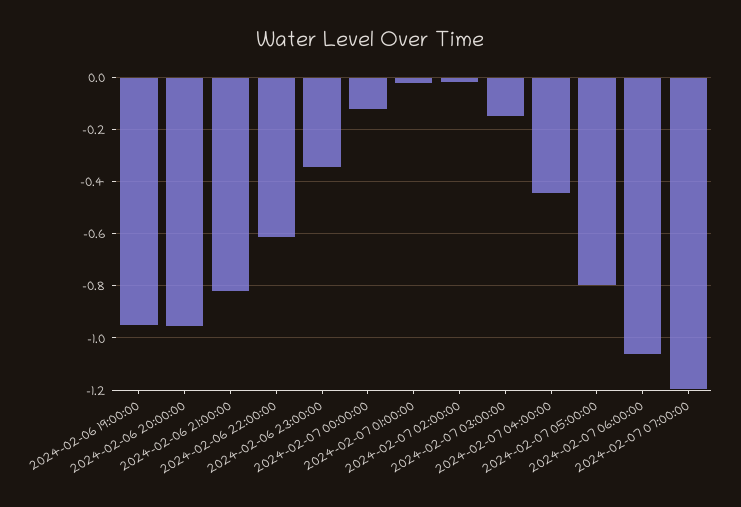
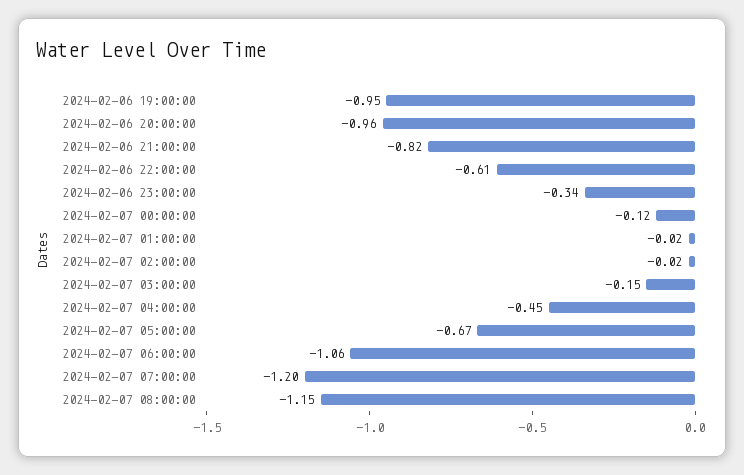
2024-02-07 05:00:00: -0.8 -> -0.67
2024-02-07 08:00:00: none -> -1.15

